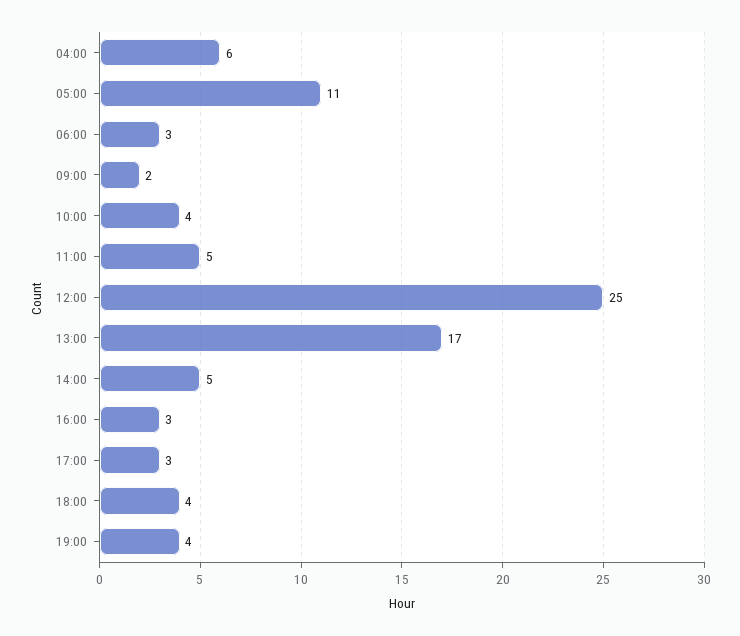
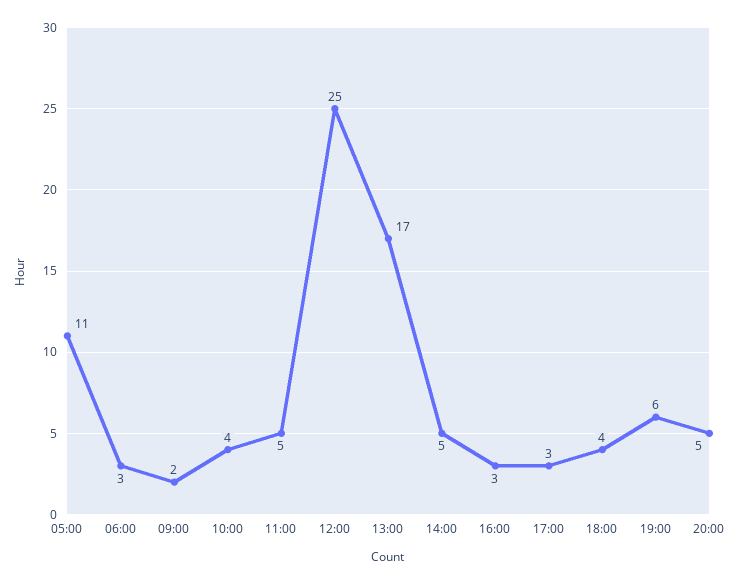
04:00: 6 -> none
19:00: 4 -> 6
20:00: none -> 5

